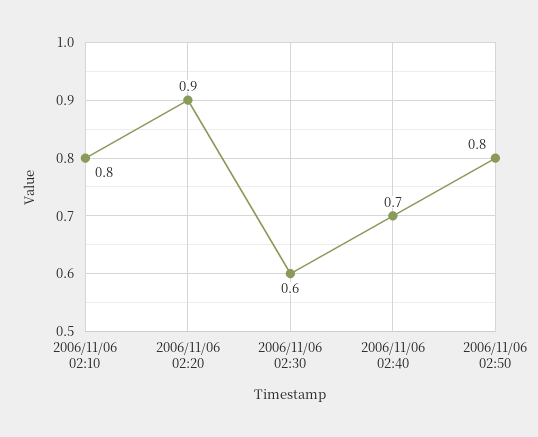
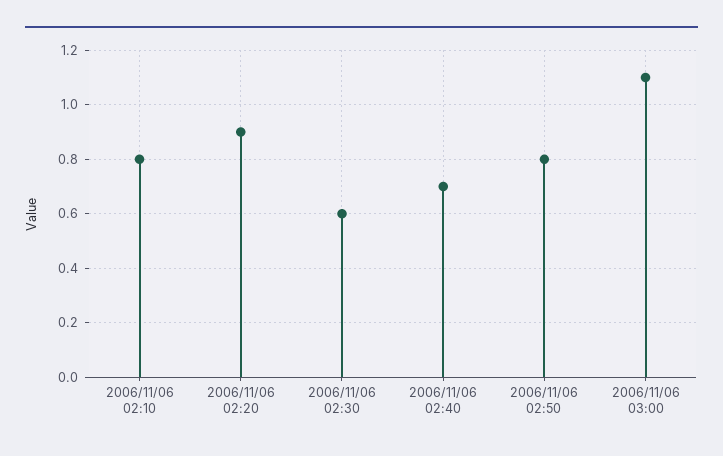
2006/11/06 03:00: none -> 1.1

